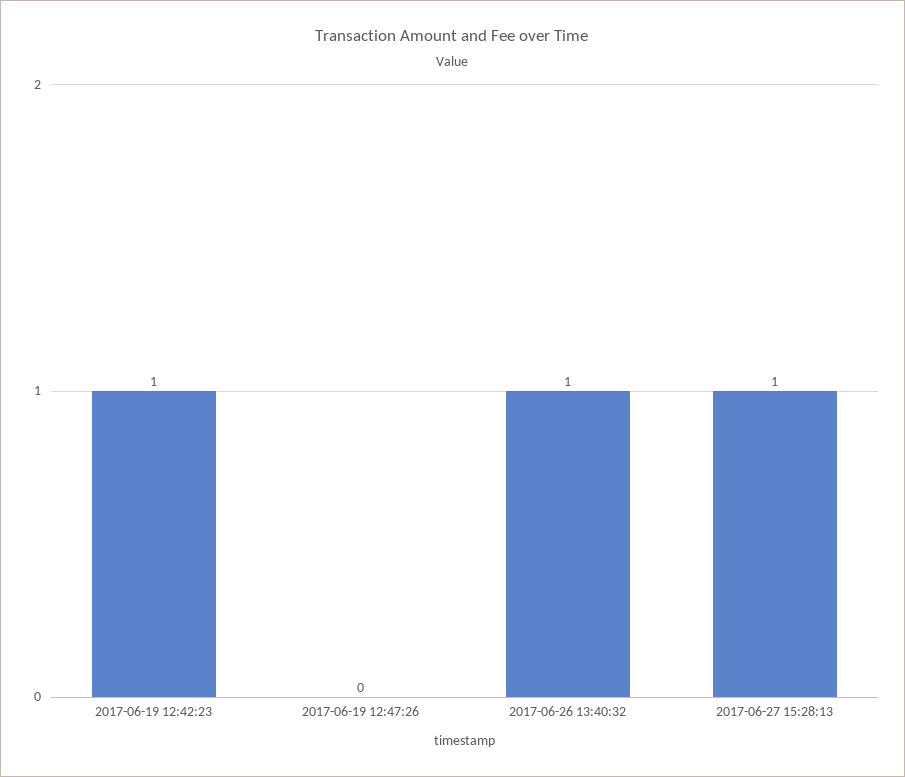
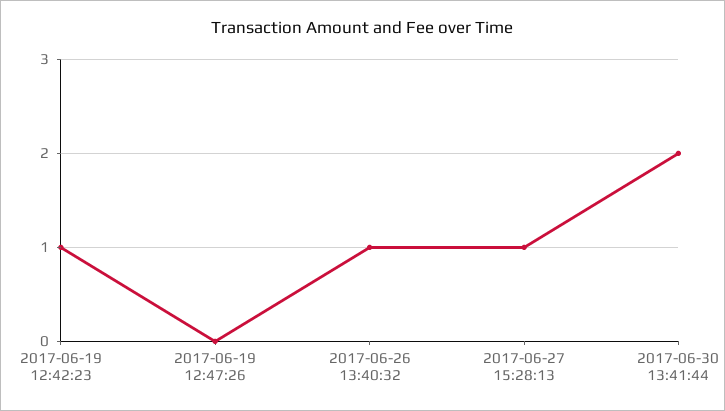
2017-06-30 13:41:44: none -> 2

